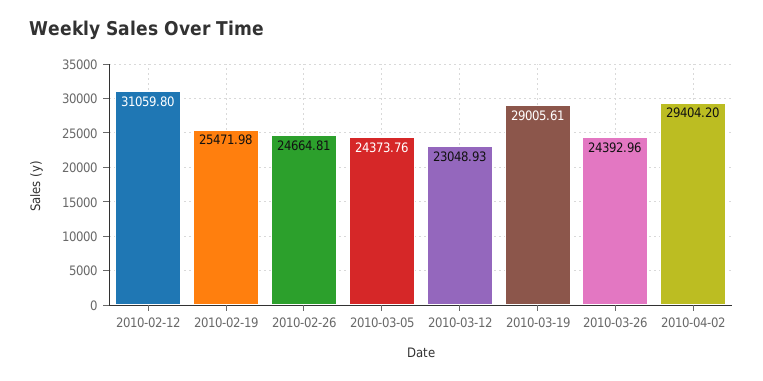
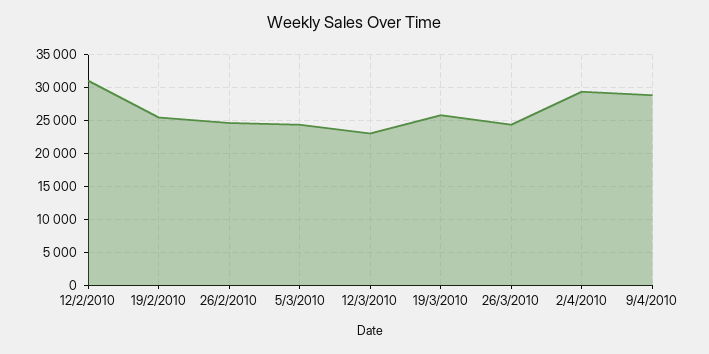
2010-03-19: 29005.61 -> 26000
9/4/2010: none -> 29000

